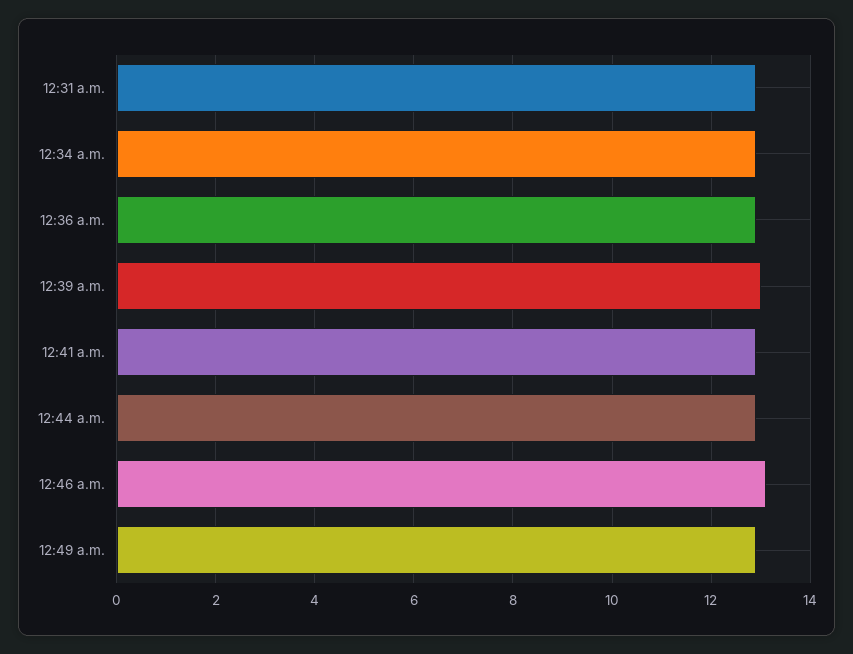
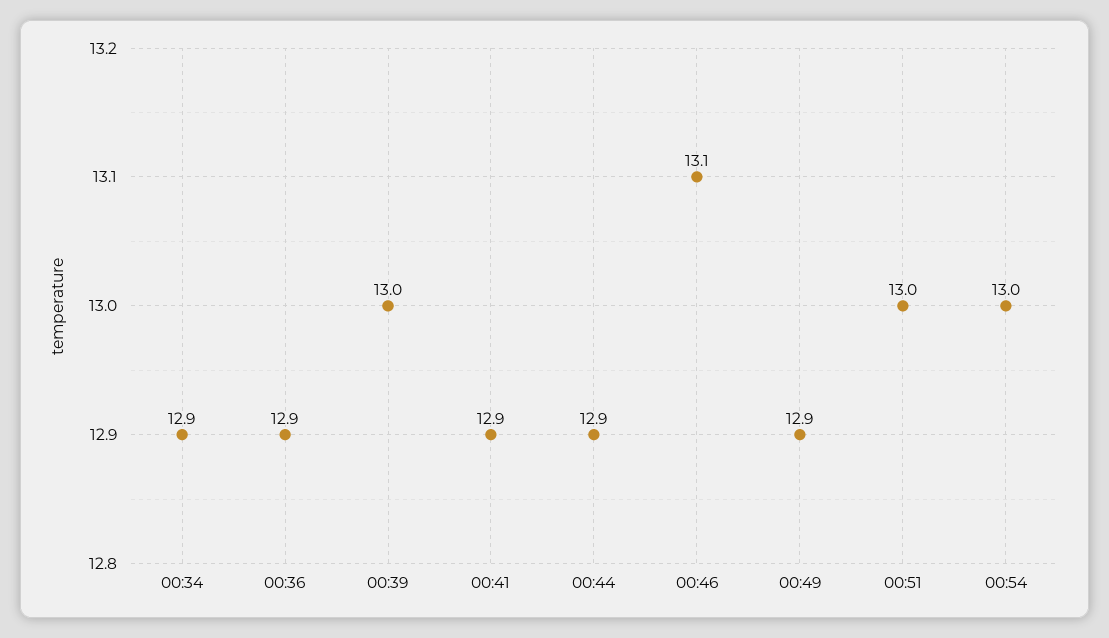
12:31 a.m.: 13 -> none
00:51: none -> 13
00:54: none -> 13

